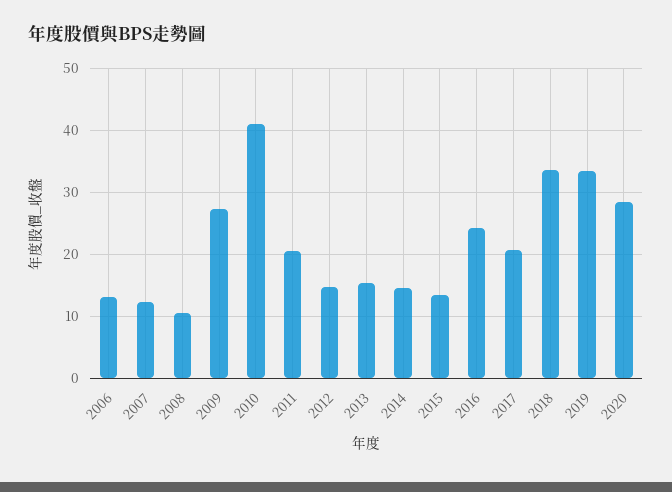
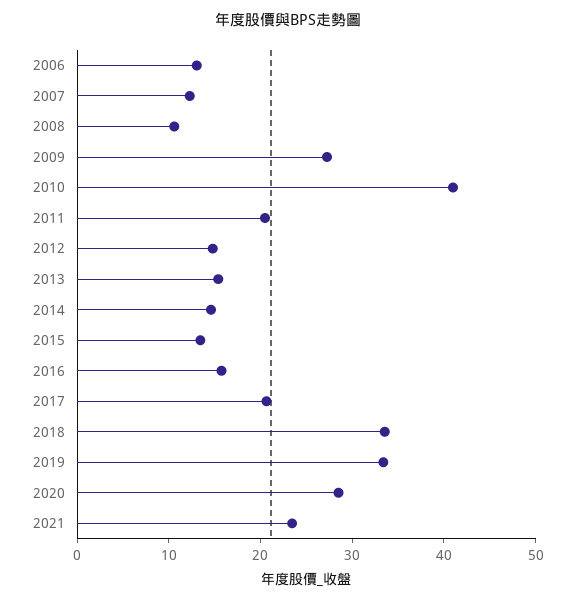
2016: 24 -> 16
2021: none -> 24

